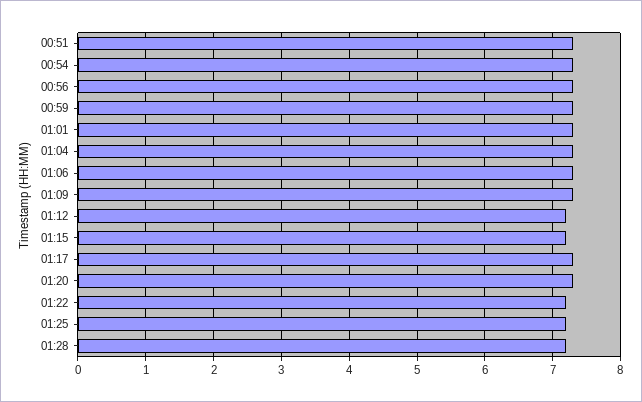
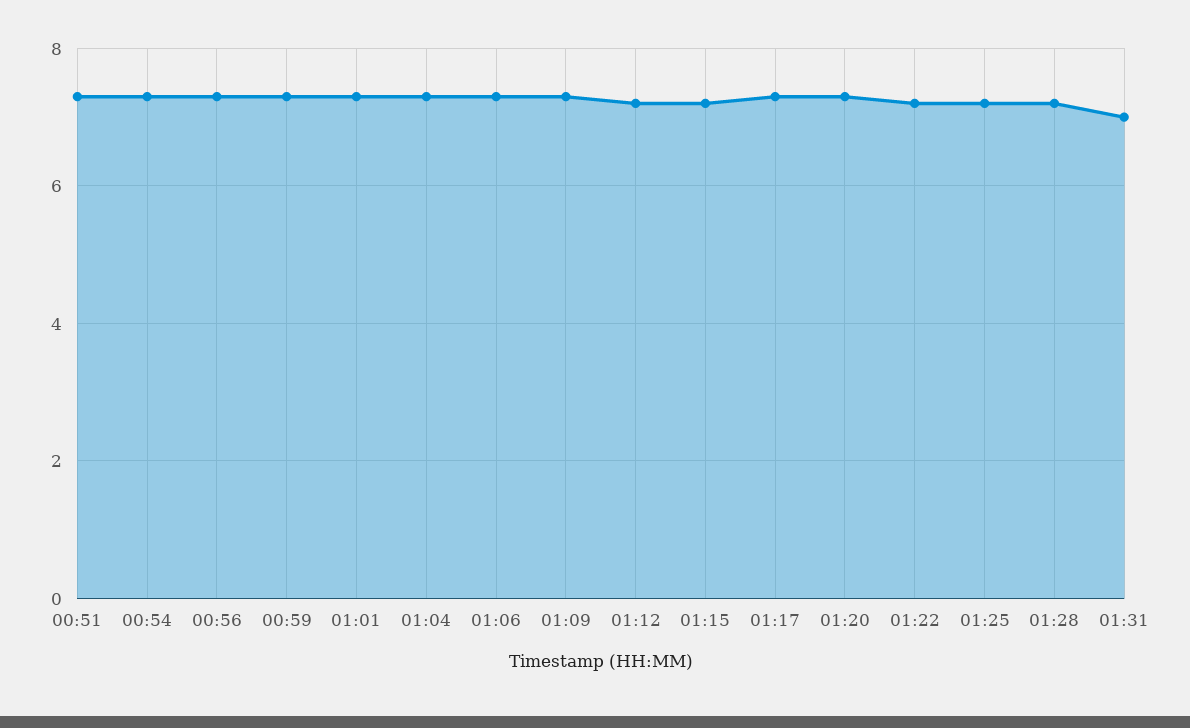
01:31: none -> 7

